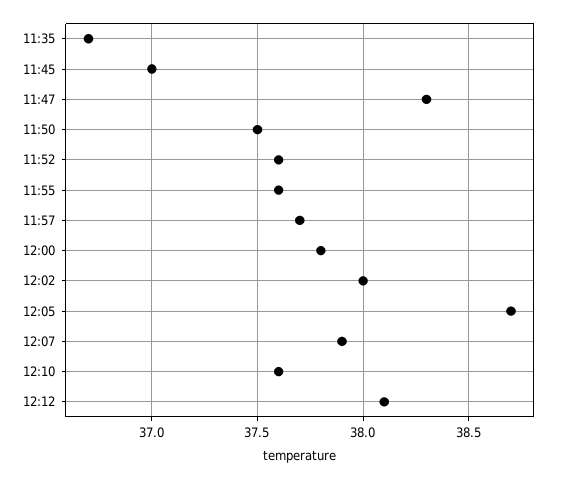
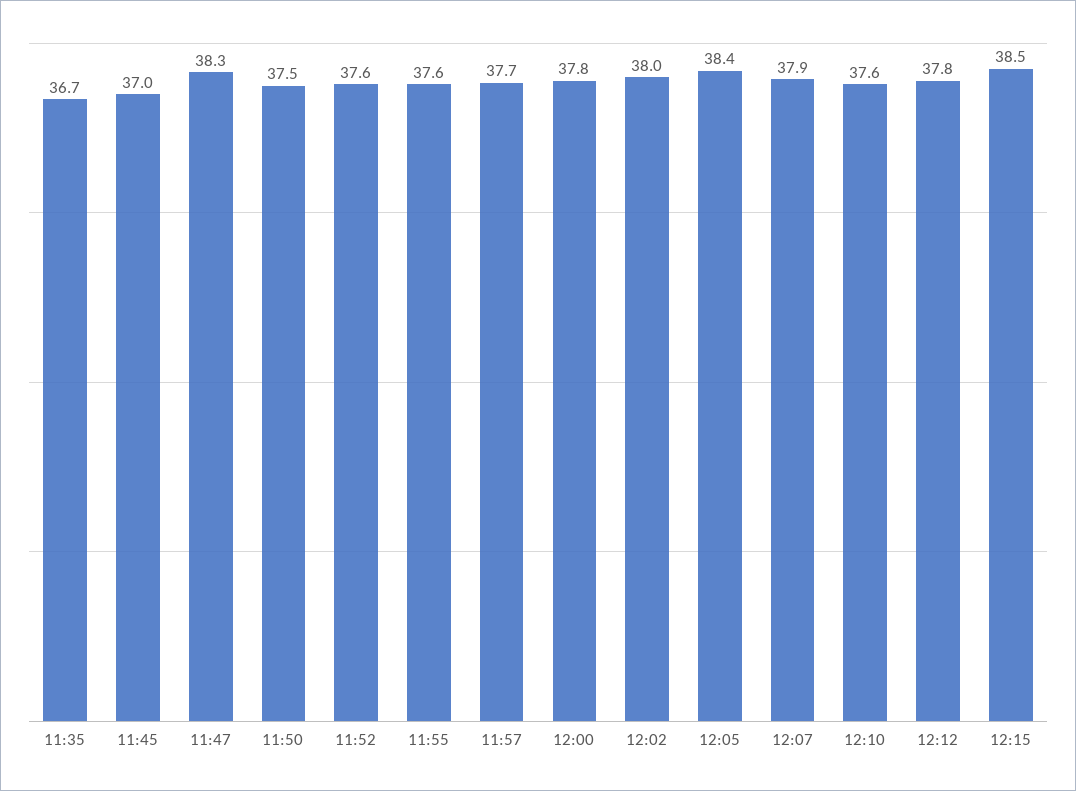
12:05: 38.7 -> 38.4
12:12: 38.1 -> 37.8
12:15: none -> 38.5

